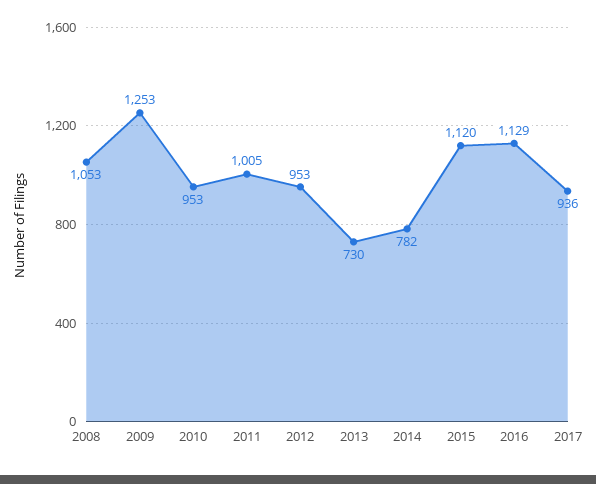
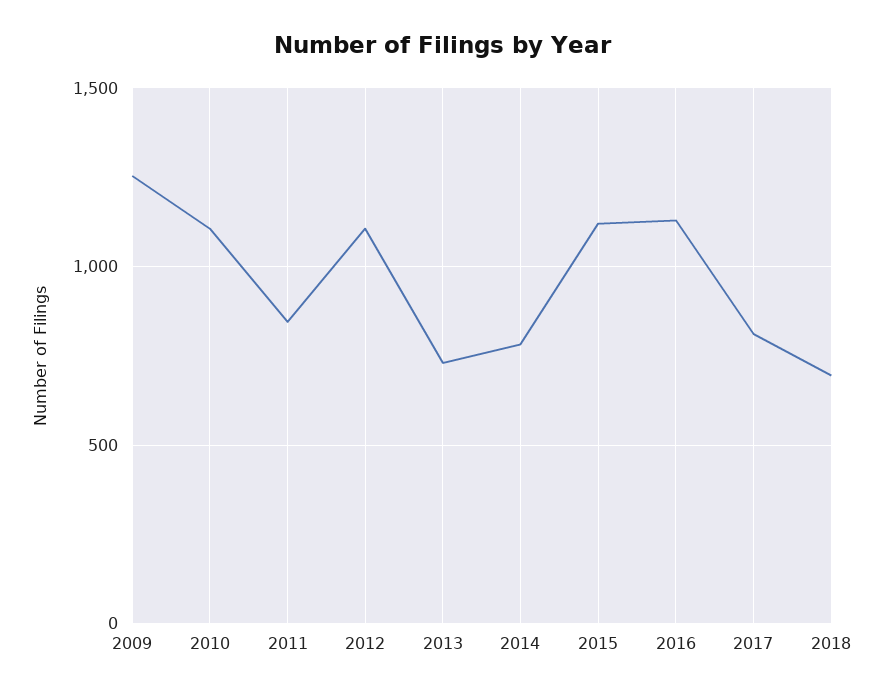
2008: 1053 -> none
2010: 953 -> 1100
2011: 1005 -> 850
2012: 953 -> 1100
2017: 936 -> 800
2018: none -> 700

